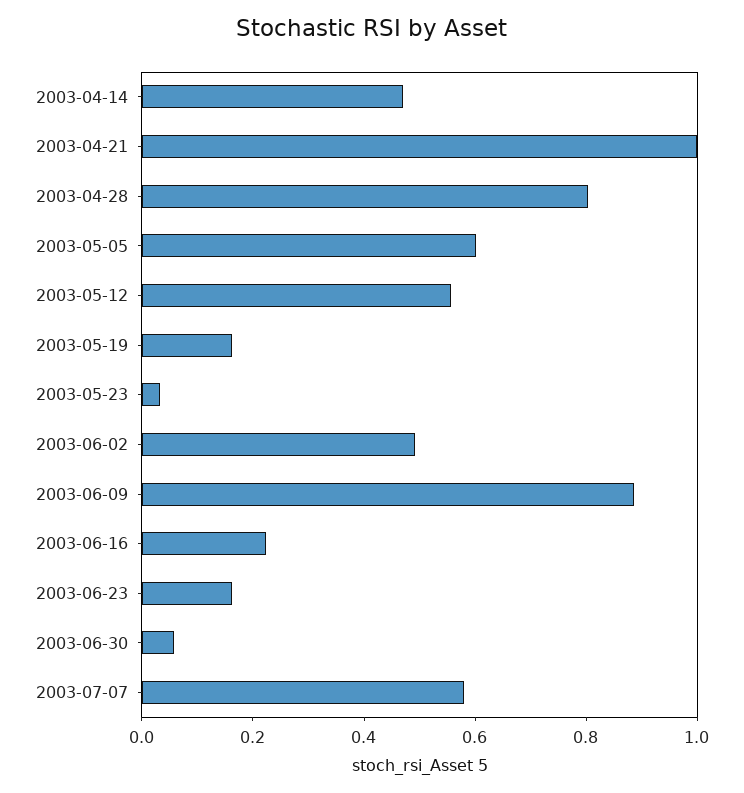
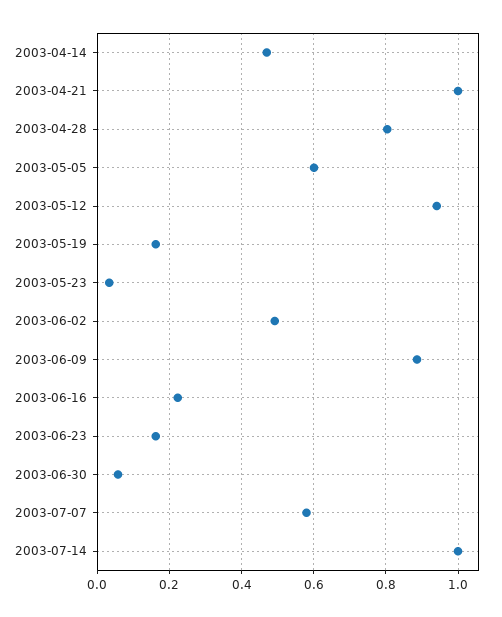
2003-05-12: 0.55 -> 0.94
2003-07-14: none -> 1

